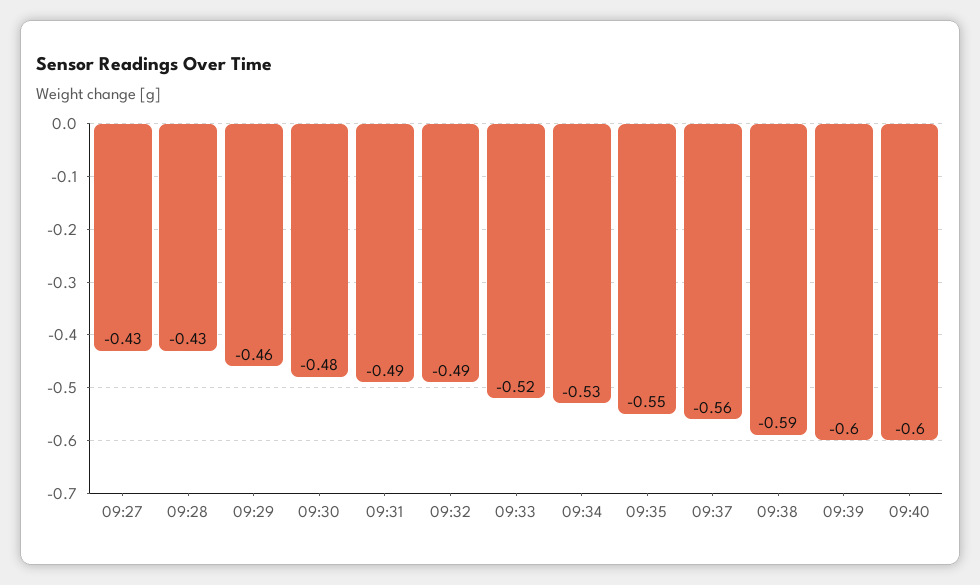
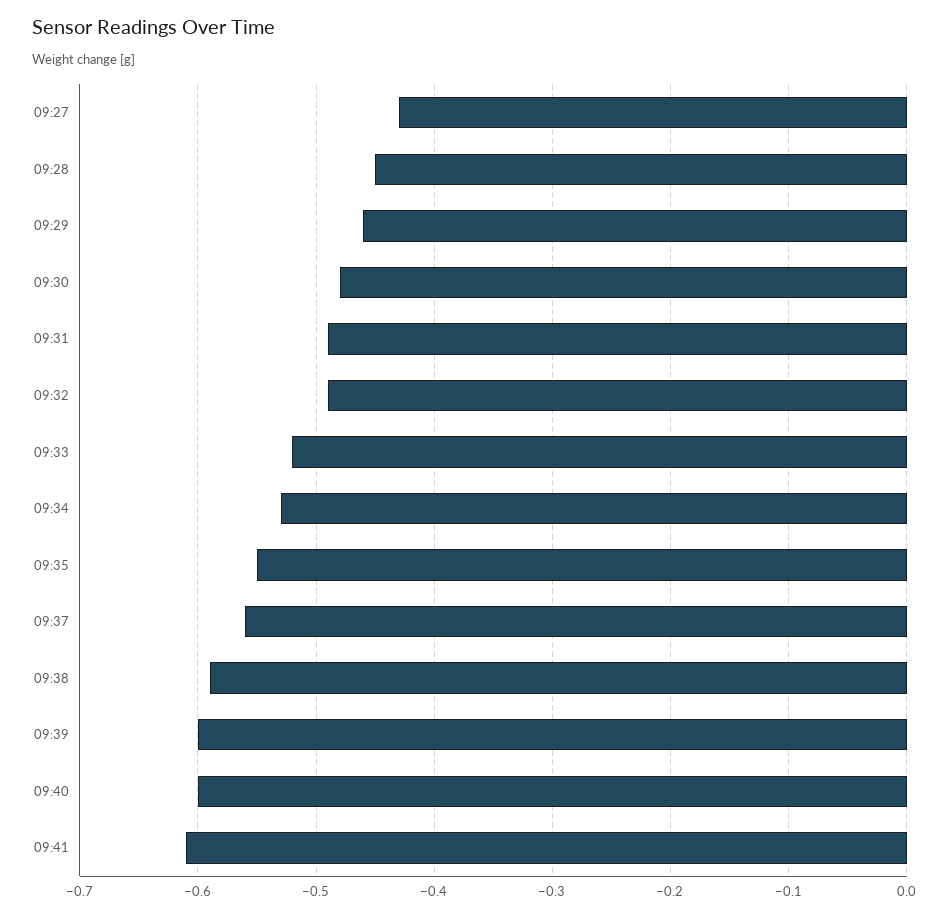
09:28: -0.43 -> -0.45
09:41: none -> -0.61

